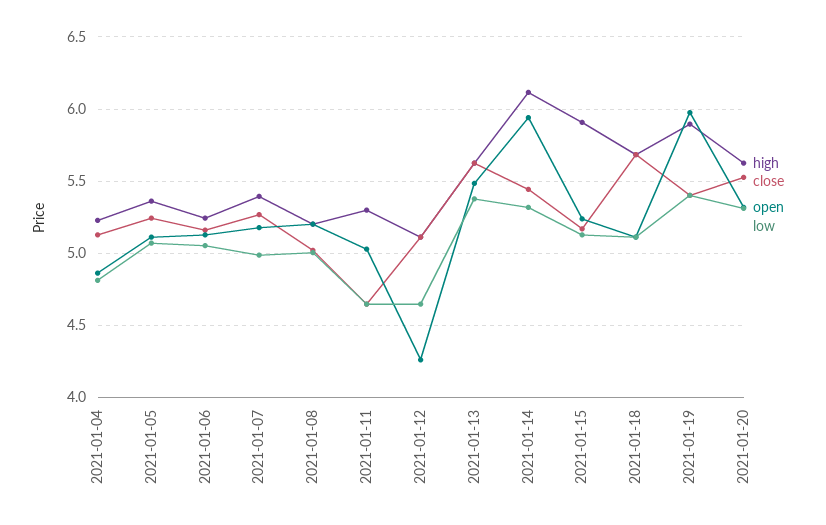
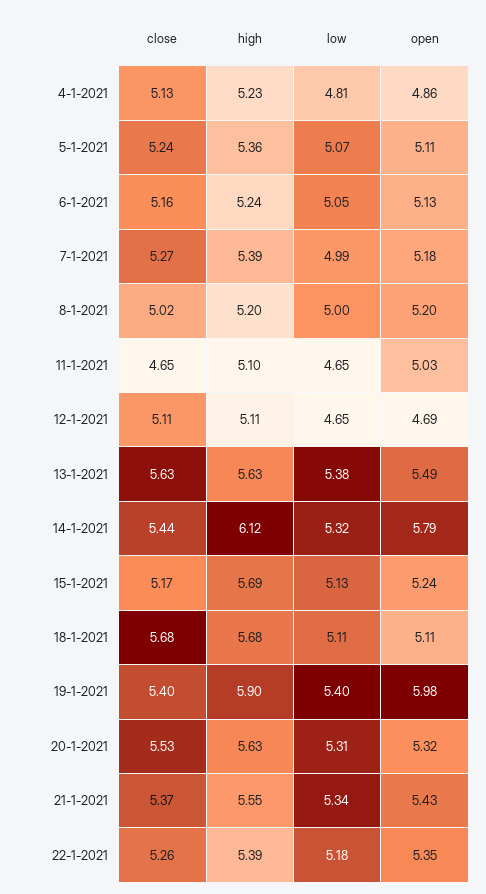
high, 2021-01-11: 5.3 -> 5.1
open, 2021-01-12: 4.25 -> 4.69
open, 2021-01-14: 5.95 -> 5.79
high, 2021-01-15: 5.9 -> 5.69
close, 21-1-2021: none -> 5.37
high, 21-1-2021: none -> 5.55
low, 21-1-2021: none -> 5.34
open, 21-1-2021: none -> 5.43
close, 22-1-2021: none -> 5.26
high, 22-1-2021: none -> 5.39
low, 22-1-2021: none -> 5.18
open, 22-1-2021: none -> 5.35

